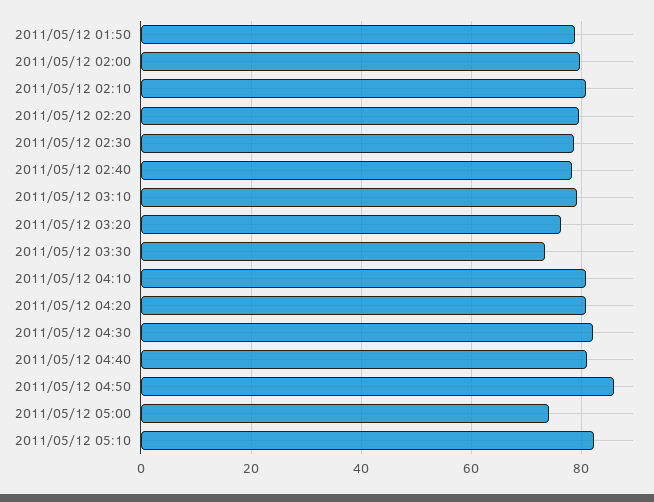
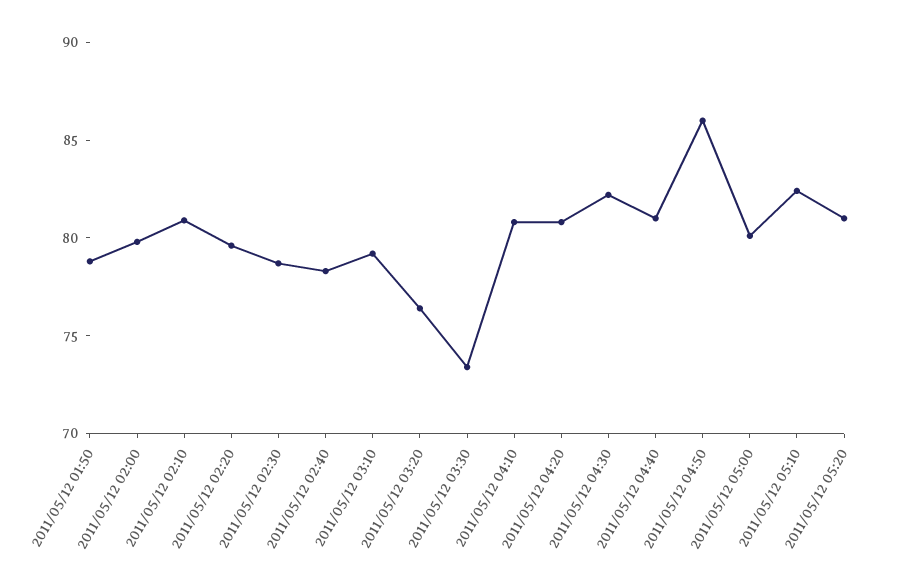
2011/05/12 05:00: 74 -> 80
2011/05/12 05:20: none -> 81

